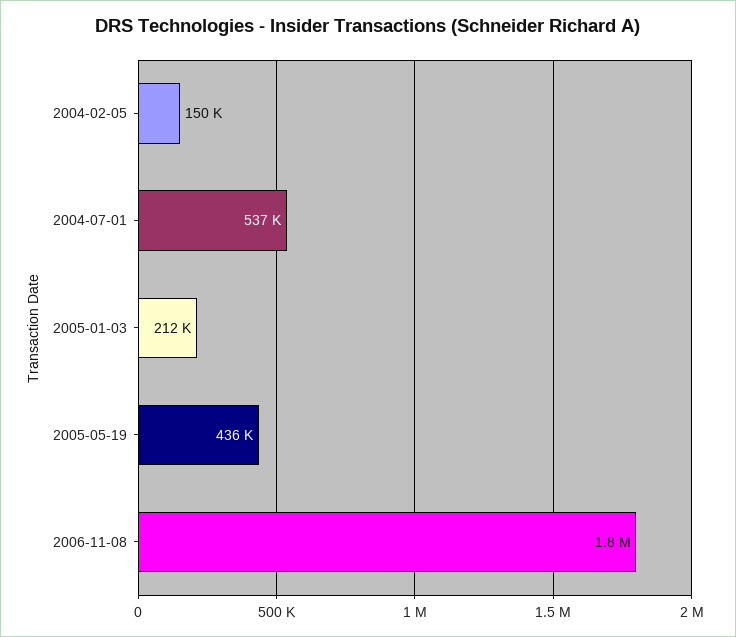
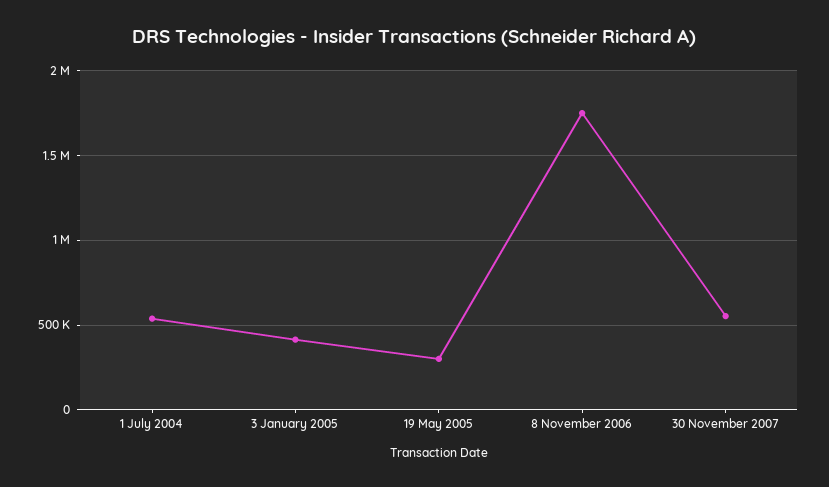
2004-02-05: 150000 -> none
2005-01-03: 212000 -> 400000
2005-05-19: 436000 -> 300000
30 November 2007: none -> 550000

